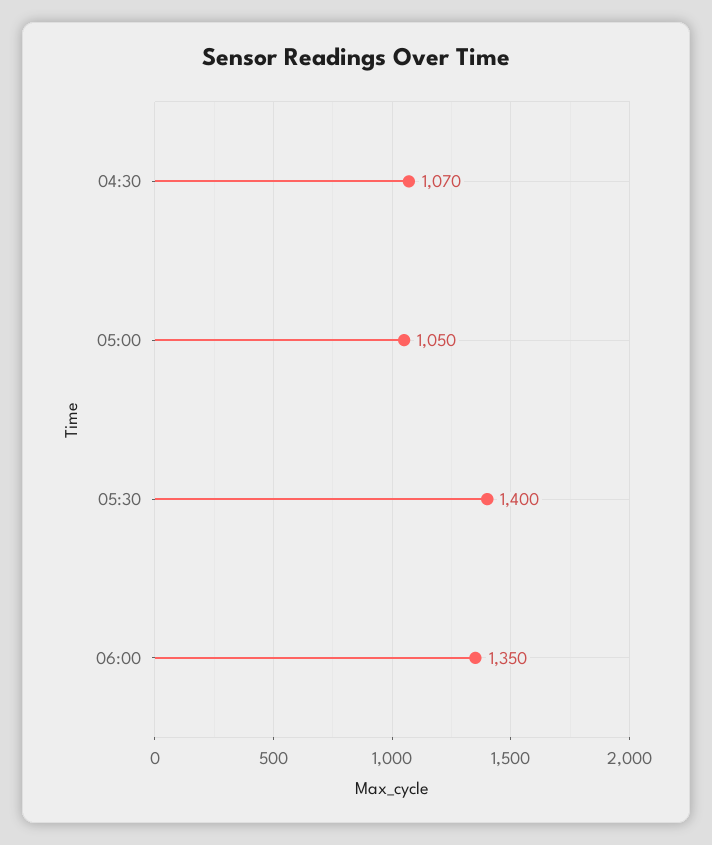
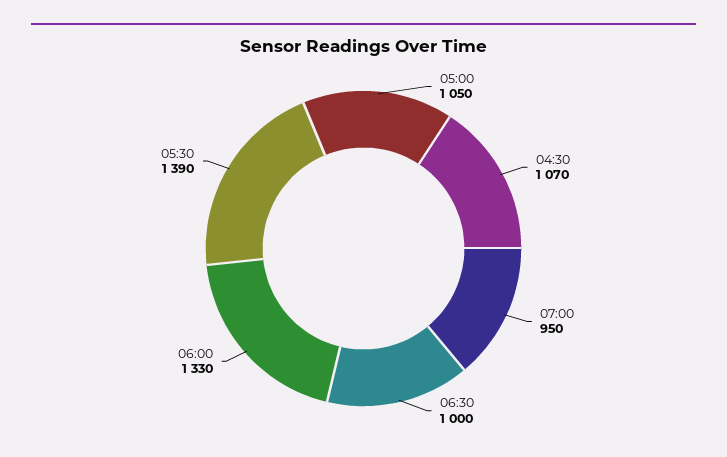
05:30: 1400 -> 1390
06:00: 1350 -> 1330
07:00: none -> 950
06:30: none -> 1000

